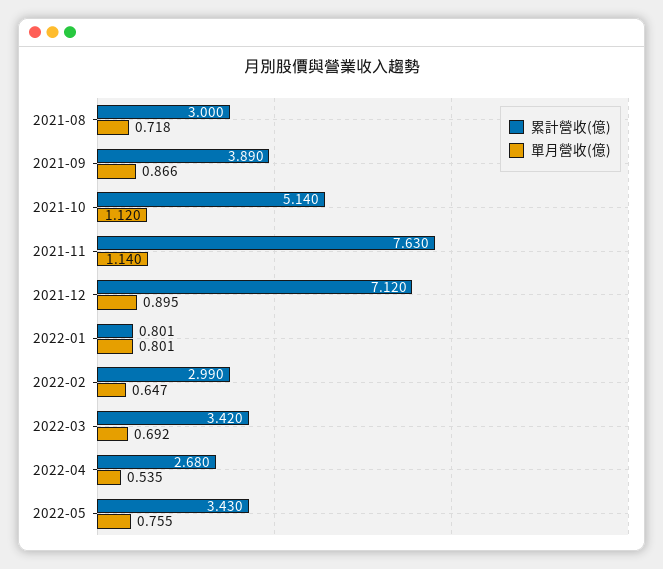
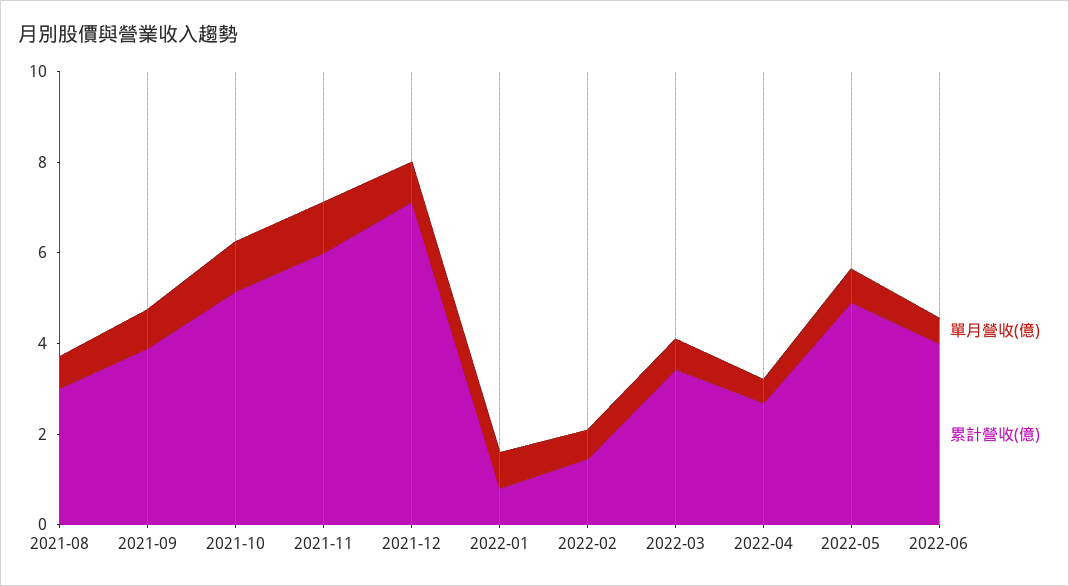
累計營收(億), 2021-11: 7.63 -> 6
累計營收(億), 2022-02: 2.99 -> 1.5
累計營收(億), 2022-05: 3.43 -> 5
單月營收(億), 2022-06: none -> 0.5
累計營收(億), 2022-06: none -> 4

